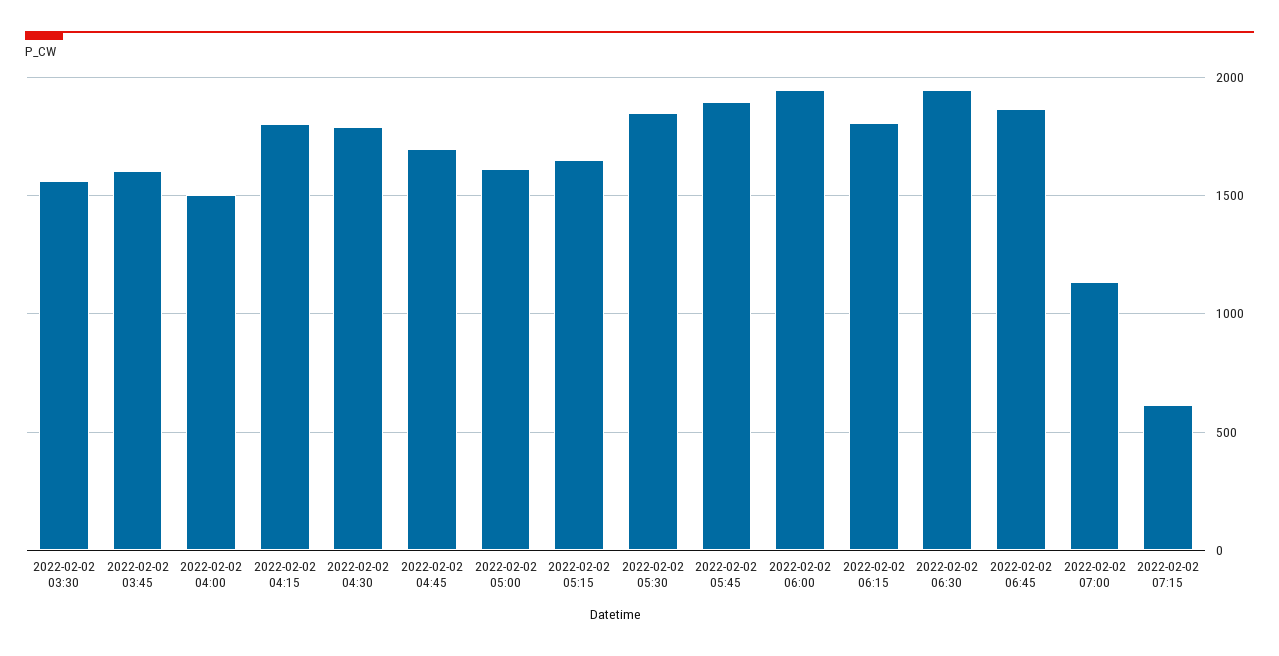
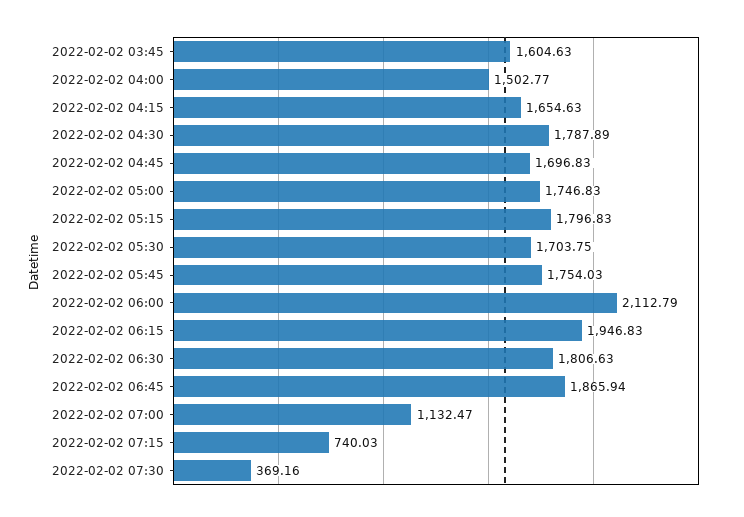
2022-02-02 03:30: 1550 -> none
2022-02-02 04:15: 1800 -> 1654.63
2022-02-02 05:00: 1600 -> 1746.83
2022-02-02 05:15: 1650 -> 1796.83
2022-02-02 05:30: 1850 -> 1703.75
2022-02-02 05:45: 1900 -> 1754.03
2022-02-02 06:00: 1950 -> 2112.79
2022-02-02 06:15: 1800 -> 1946.83
2022-02-02 06:30: 1950 -> 1806.63
2022-02-02 07:15: 600 -> 740.03
2022-02-02 07:30: none -> 369.16

